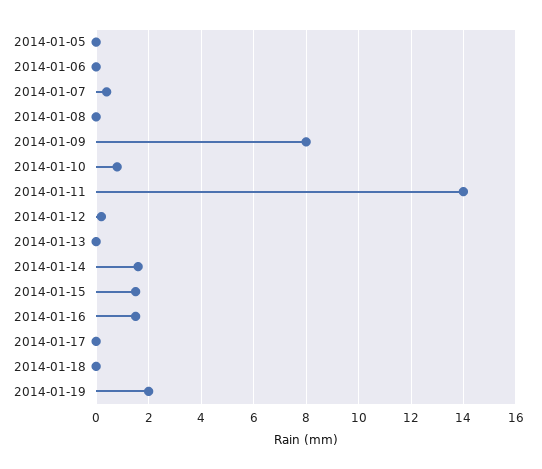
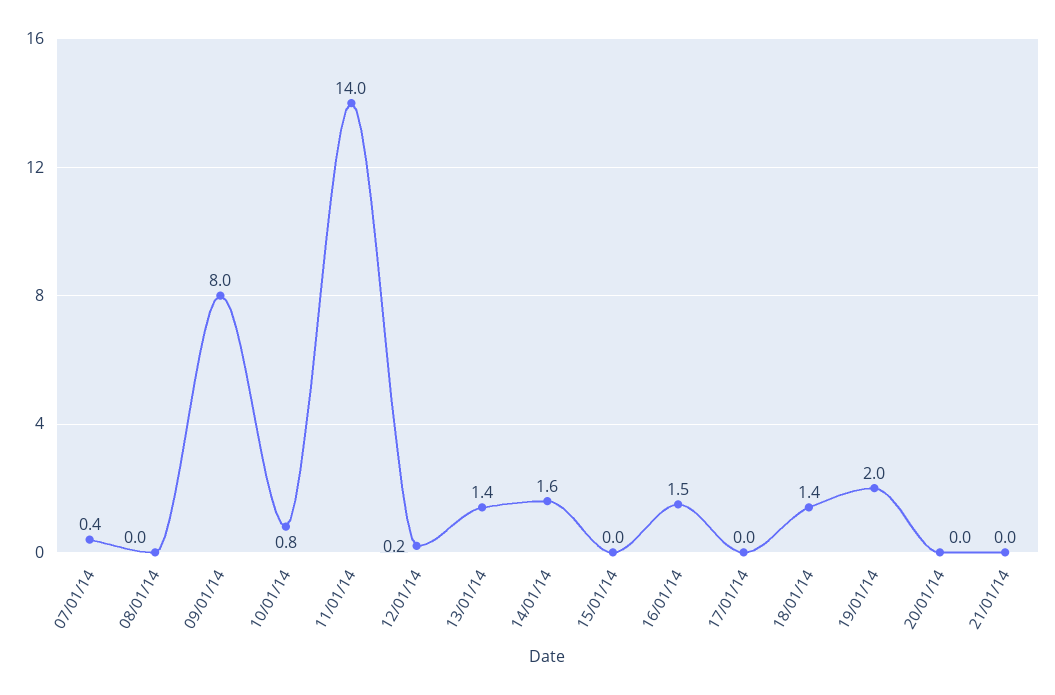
2014-01-05: 0 -> none
2014-01-06: 0 -> none
2014-01-13: 0 -> 1.4
2014-01-15: 1.5 -> 0
2014-01-18: 0 -> 1.4
20/01/14: none -> 0
21/01/14: none -> 0

